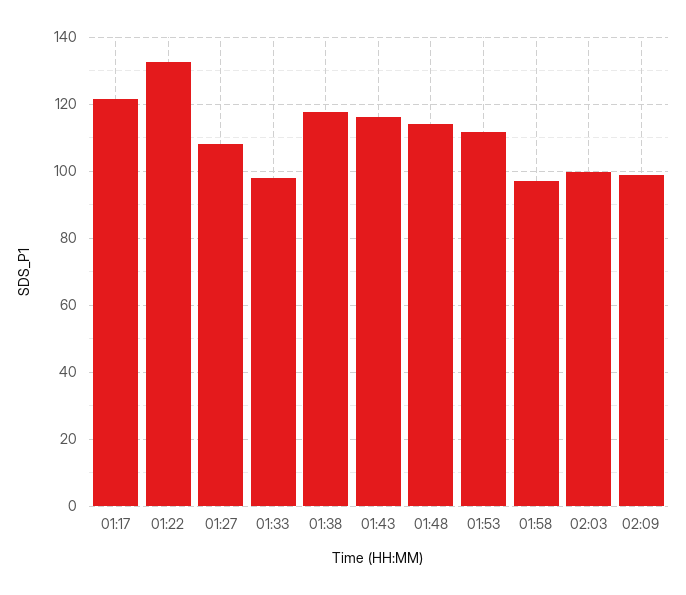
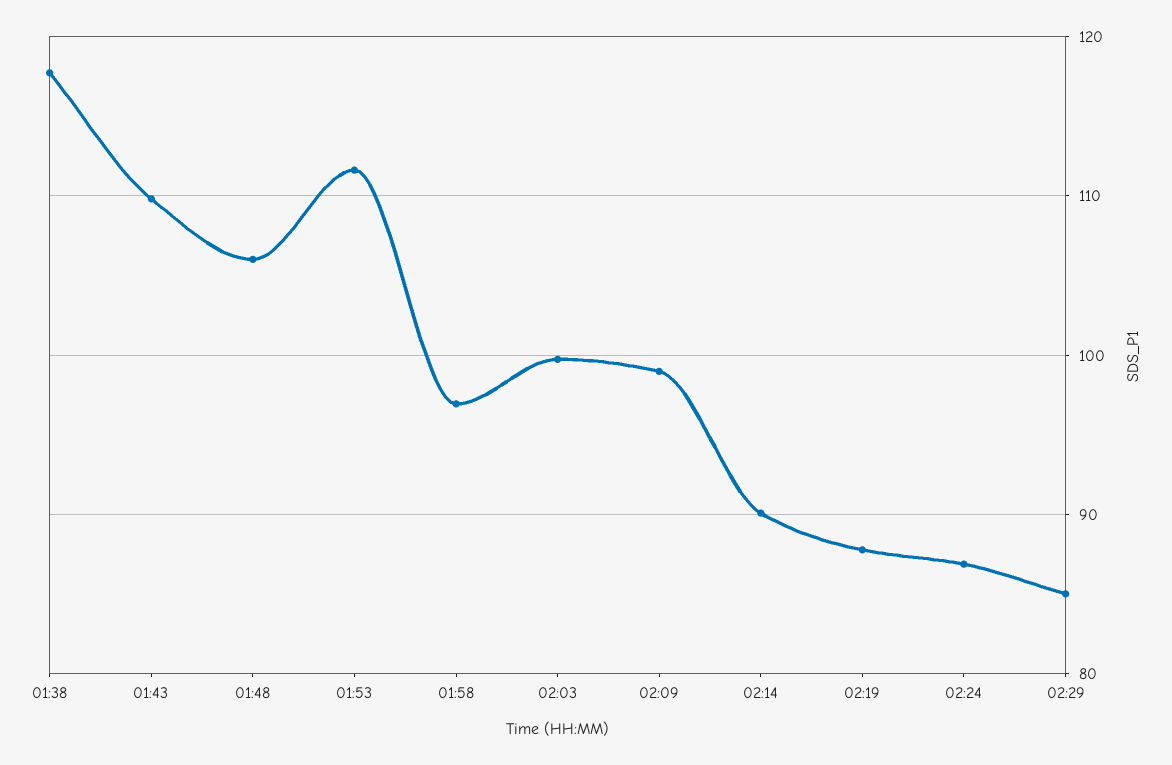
01:17: 122 -> none
01:22: 132 -> none
01:27: 108 -> none
01:33: 98 -> none
01:43: 116 -> 110
01:48: 114 -> 106
02:14: none -> 90
02:19: none -> 88
02:24: none -> 87
02:29: none -> 85

